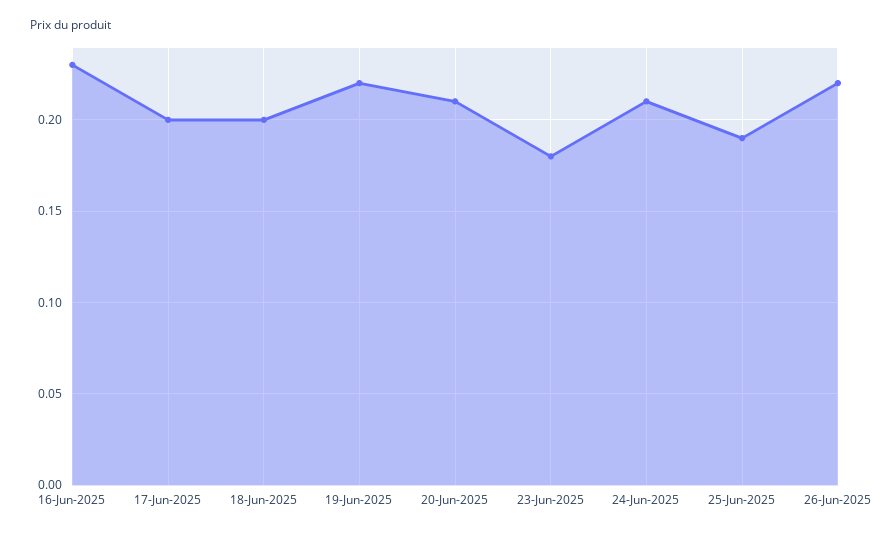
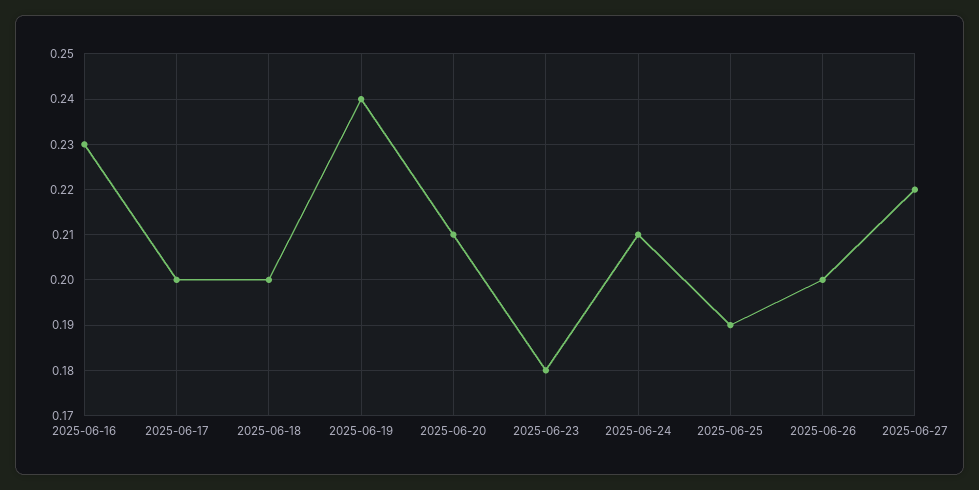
19-Jun-2025: 0.22 -> 0.24
26-Jun-2025: 0.22 -> 0.2
2025-06-27: none -> 0.22

